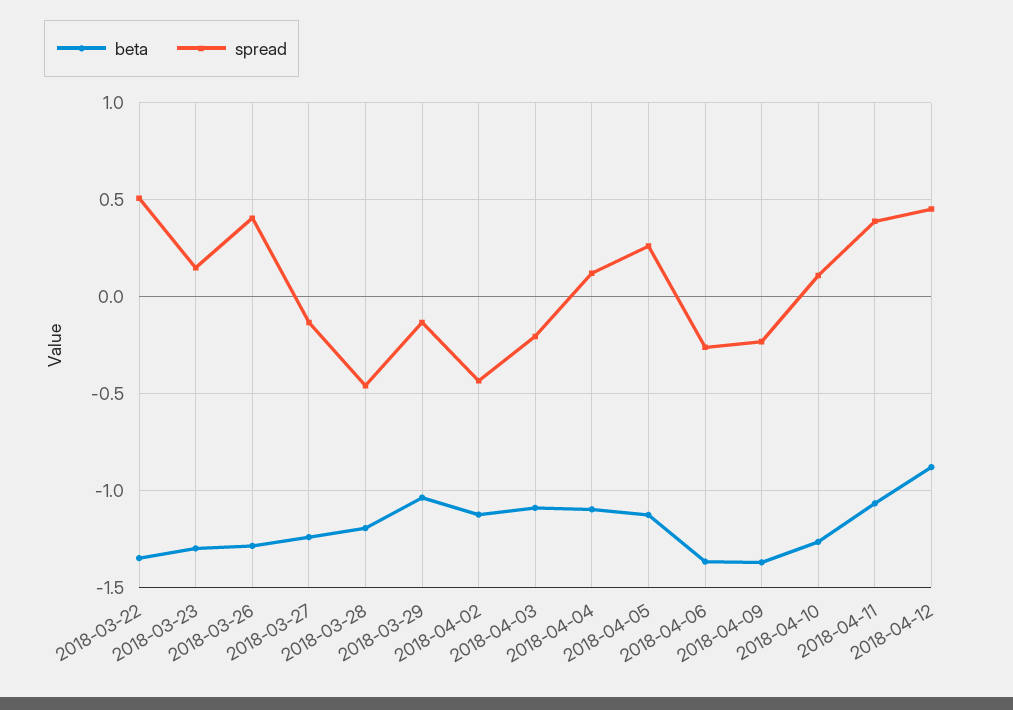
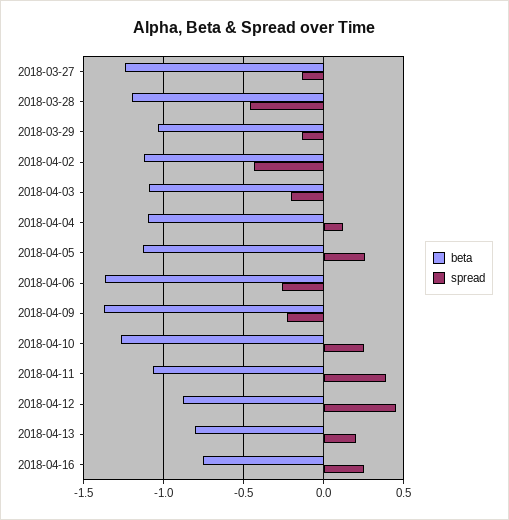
beta, 2018-03-22: -1.35 -> none
spread, 2018-03-22: 0.5 -> none
beta, 2018-03-23: -1.3 -> none
spread, 2018-03-23: 0.15 -> none
beta, 2018-03-26: -1.3 -> none
spread, 2018-03-26: 0.4 -> none
spread, 2018-04-10: 0.1 -> 0.25
beta, 2018-04-13: none -> -0.8
spread, 2018-04-13: none -> 0.2
beta, 2018-04-16: none -> -0.75
spread, 2018-04-16: none -> 0.25

